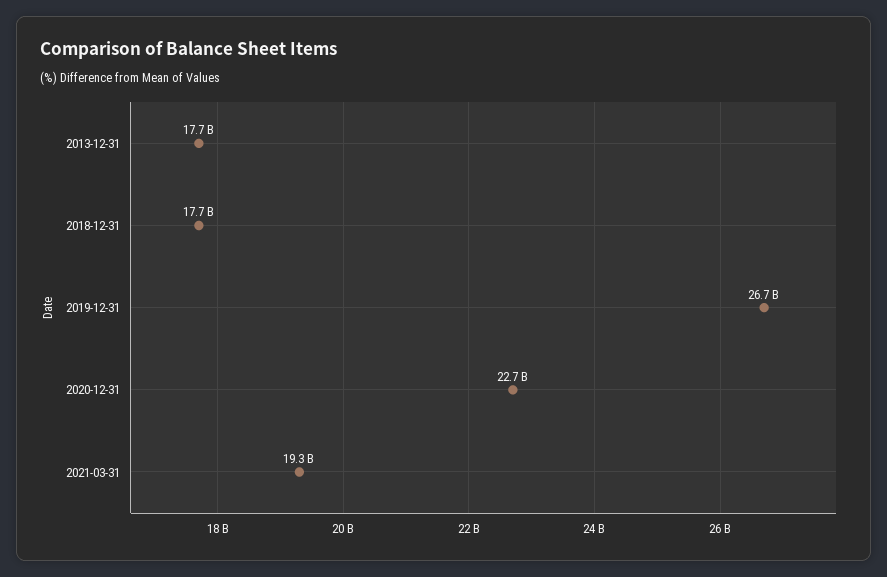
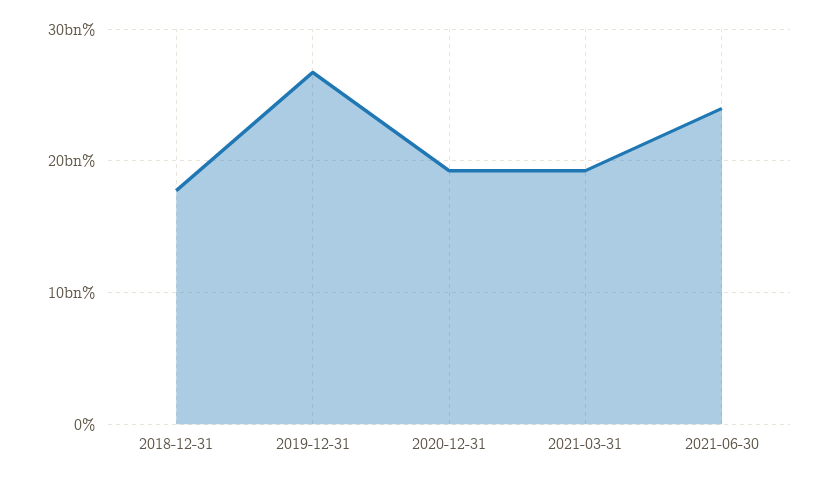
2013-12-31: 17700000000 -> none
2020-12-31: 22700000000 -> 19000000000
2021-06-30: none -> 24000000000

